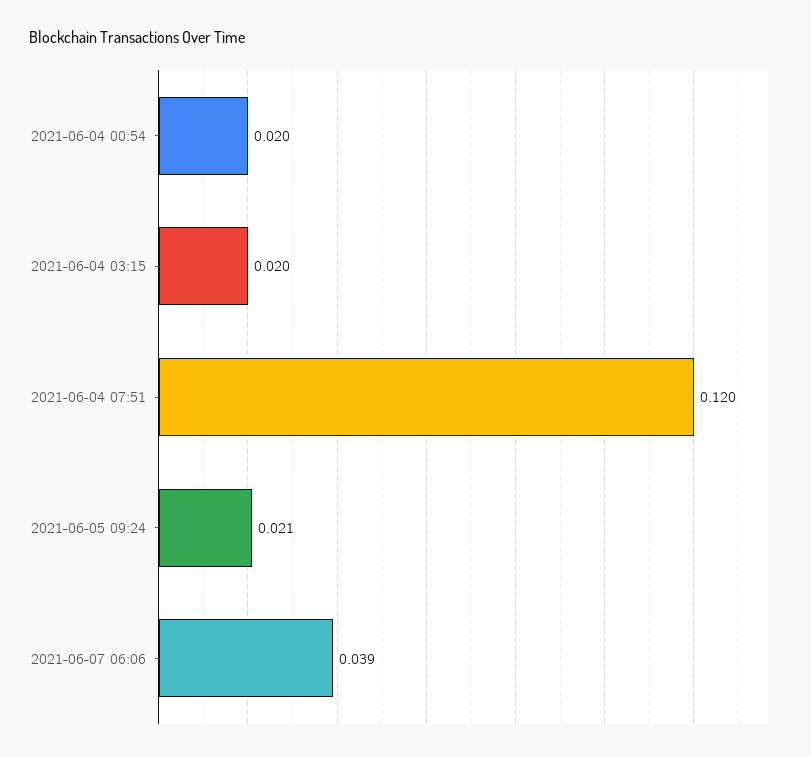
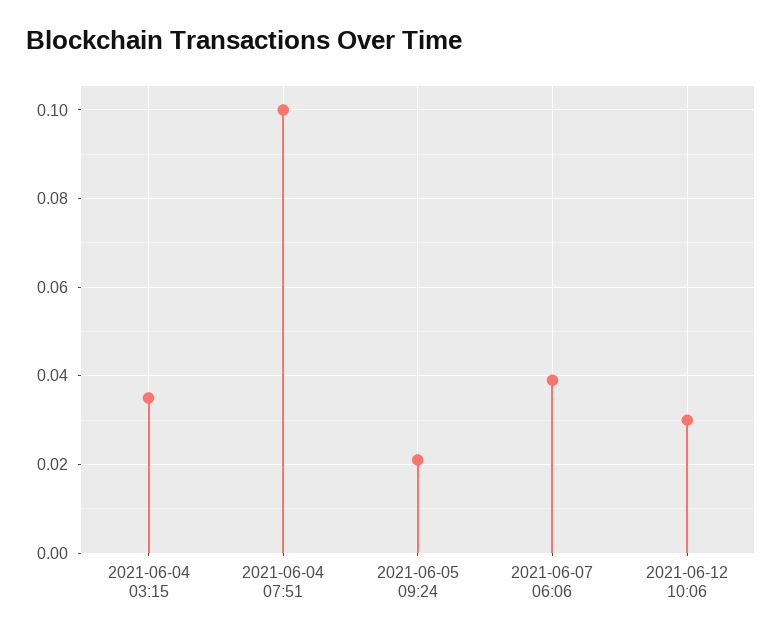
2021-06-04 00:54: 0.02 -> none
2021-06-04 03:15: 0.02 -> 0.035
2021-06-04 07:51: 0.12 -> 0.1
2021-06-12 10:06: none -> 0.03

